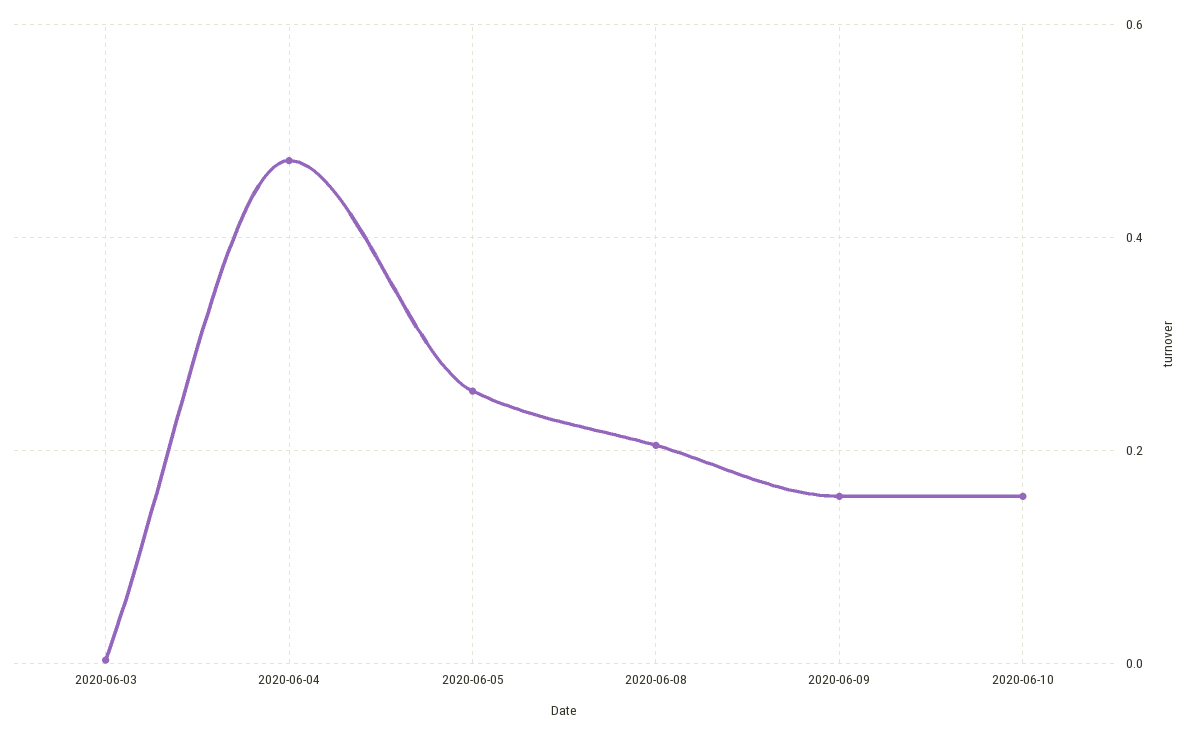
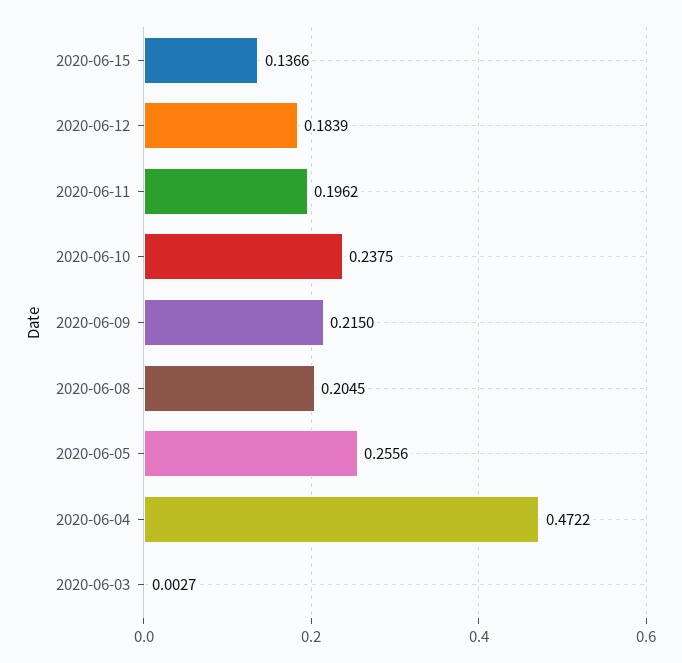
2020-06-09: 0.16 -> 0.215
2020-06-10: 0.16 -> 0.2375
2020-06-15: none -> 0.1366
2020-06-12: none -> 0.1839
2020-06-11: none -> 0.1962

